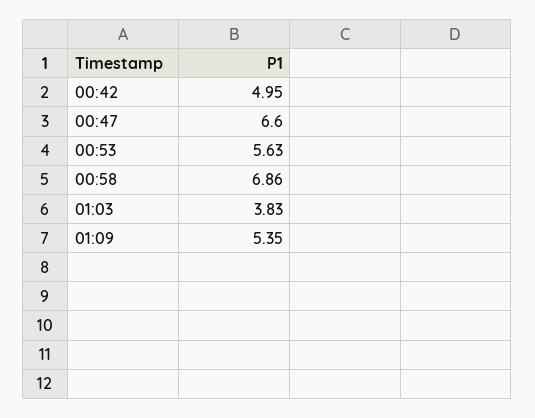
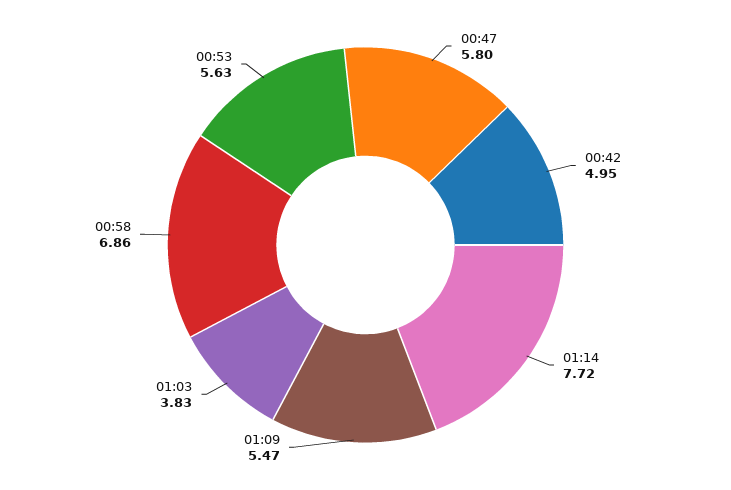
00:47: 6.6 -> 5.8
01:09: 5.35 -> 5.47
01:14: none -> 7.72

